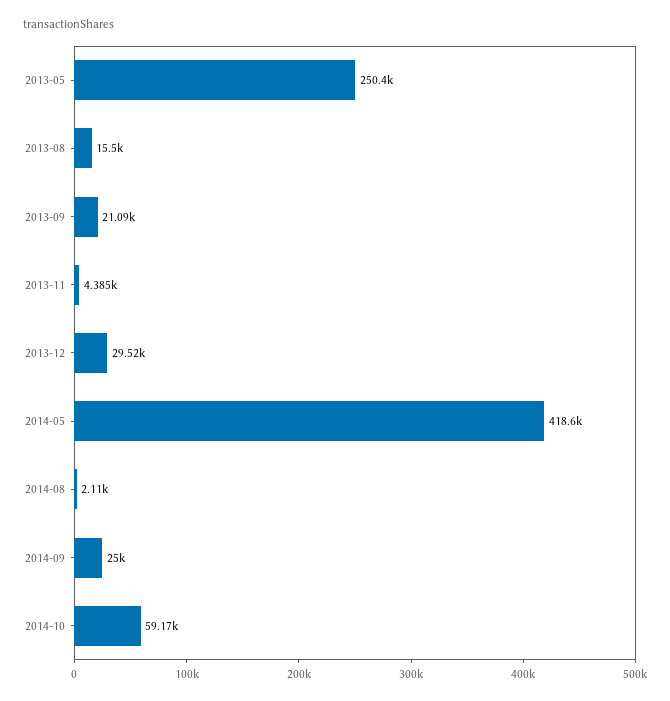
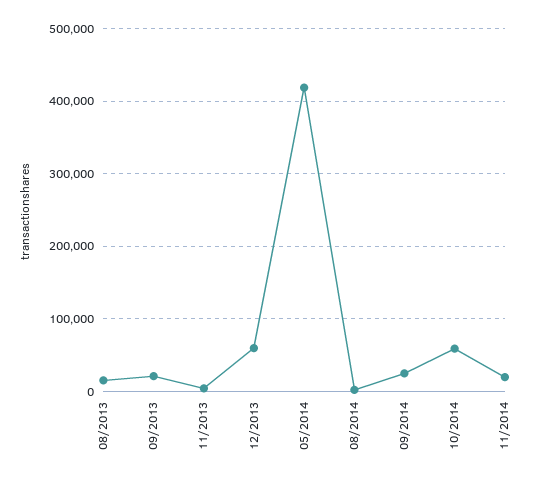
2013-05: 250400 -> none
2013-12: 29520 -> 60000
11/2014: none -> 20000

